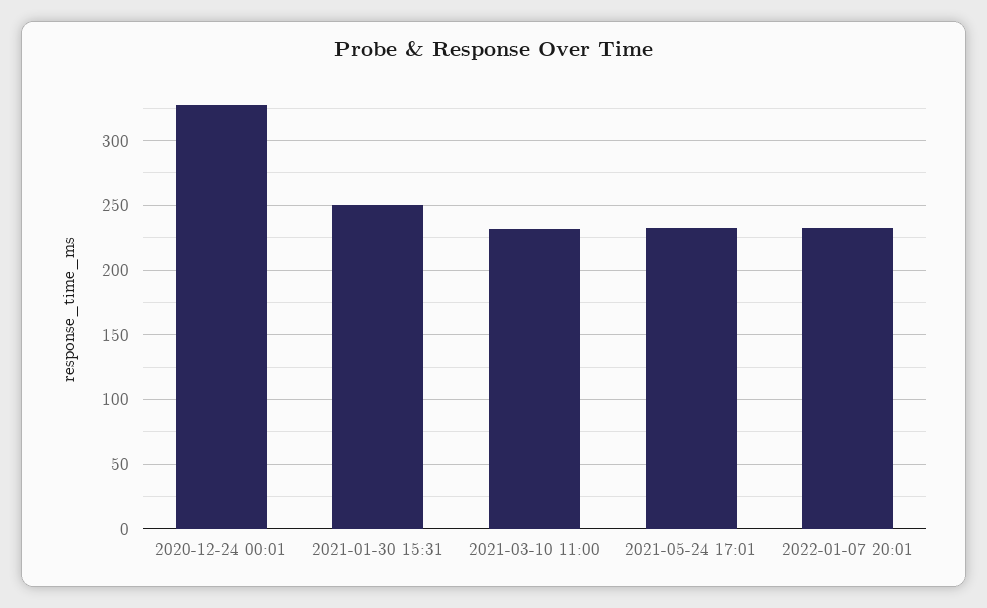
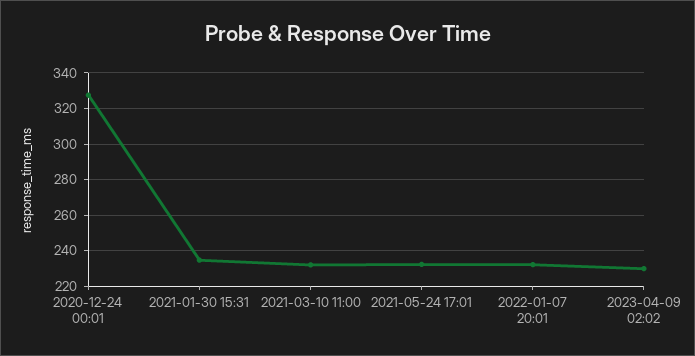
2021-01-30 15:31: 250 -> 235
2023-04-09 02:02: none -> 230

